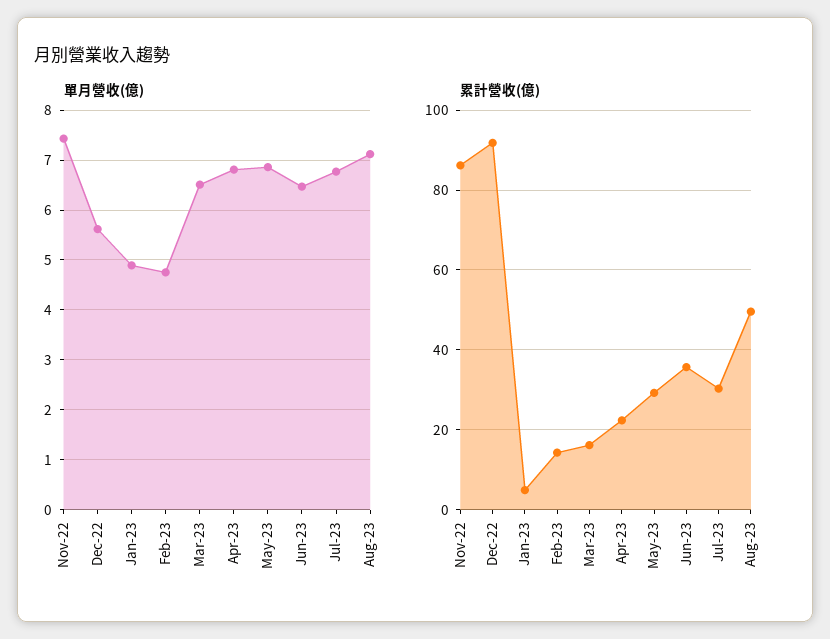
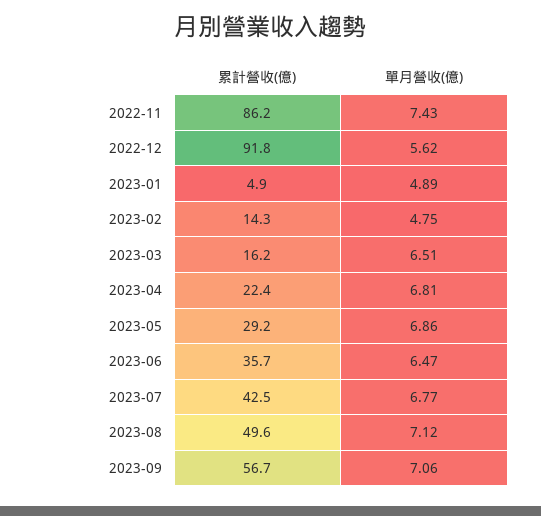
累計營收(億), Jul-23: 30 -> 42.5
累計營收(億), 2023-09: none -> 56.7
單月營收(億), 2023-09: none -> 7.06

